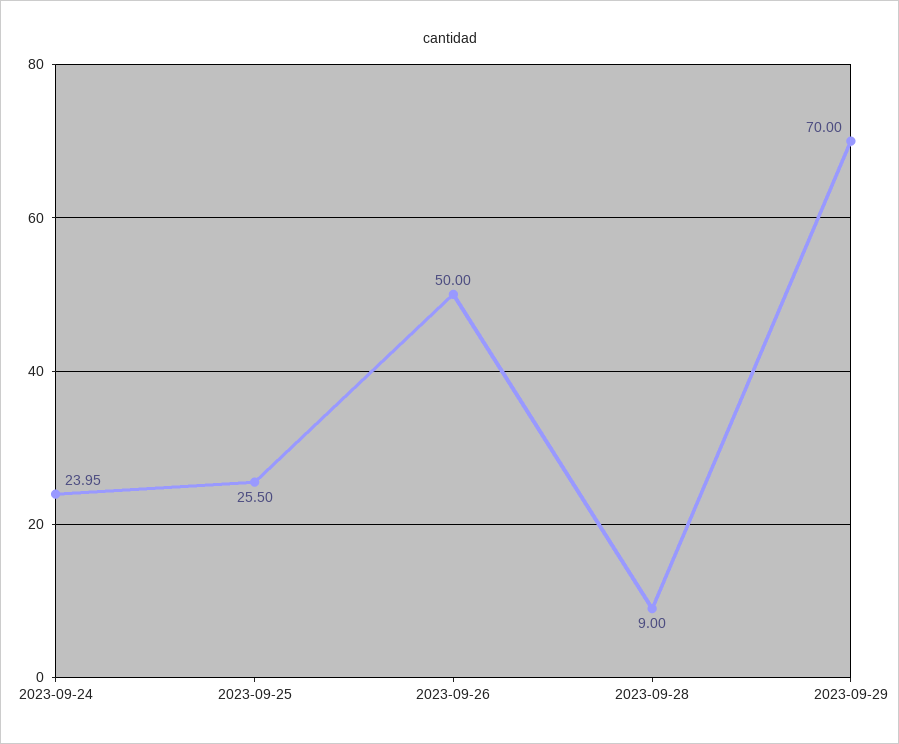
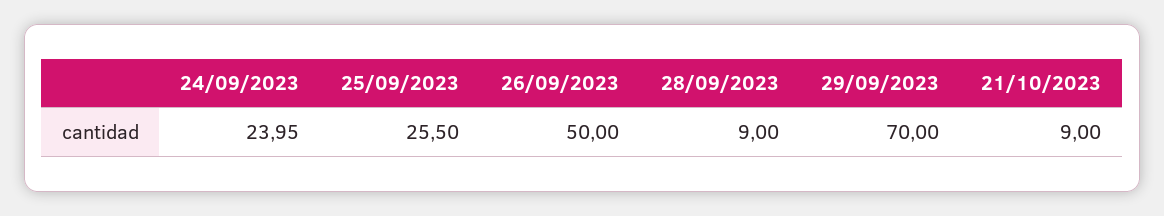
21/10/2023: none -> 9

